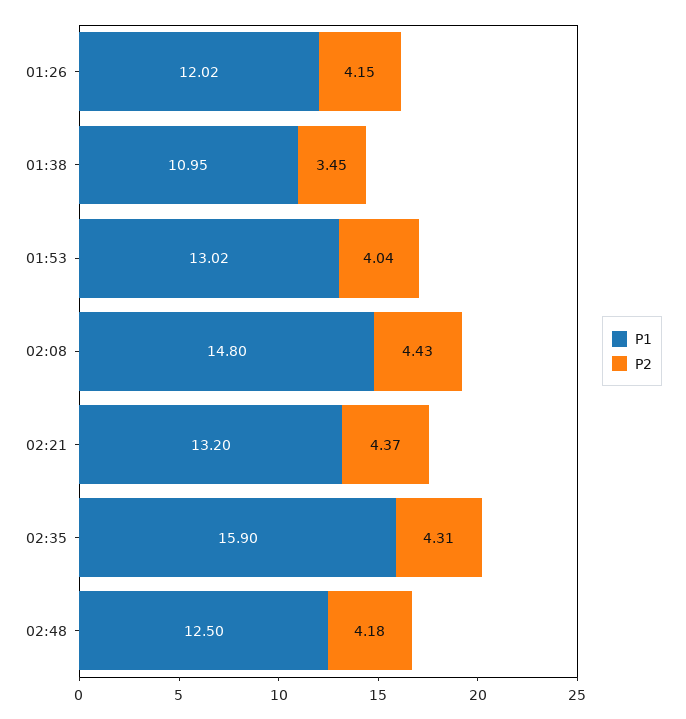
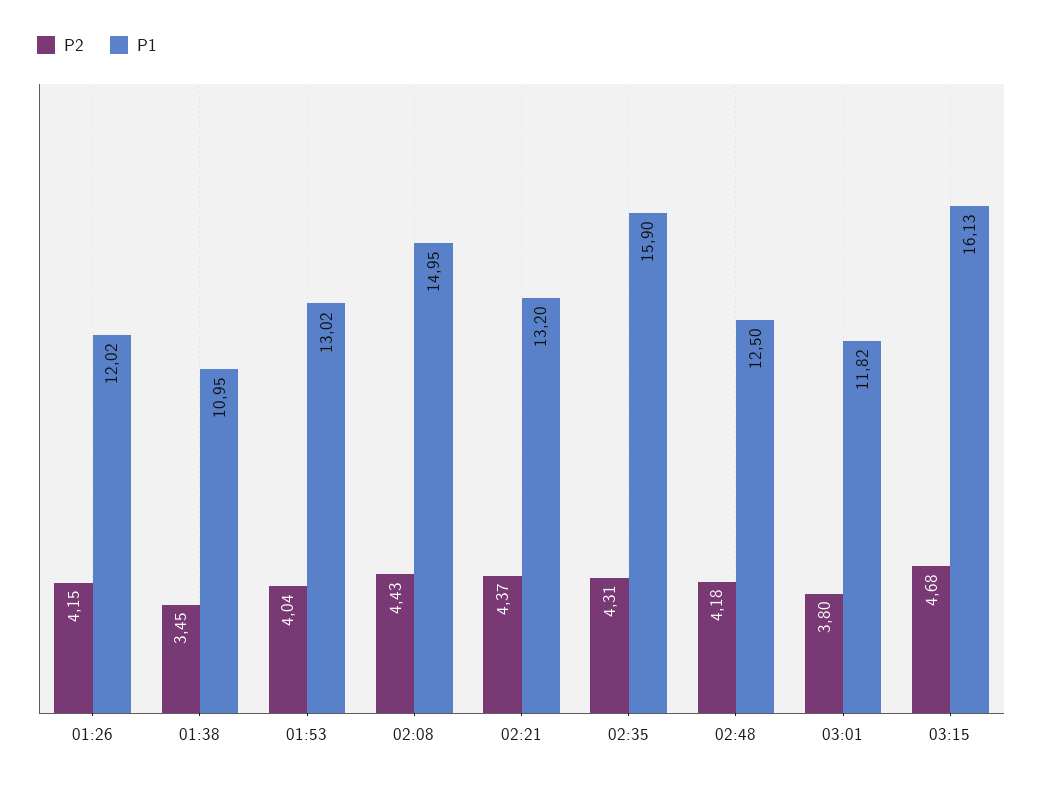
P1, 02:08: 14.8 -> 14.95
P2, 03:01: none -> 3.8
P1, 03:01: none -> 11.82
P2, 03:15: none -> 4.68
P1, 03:15: none -> 16.13

